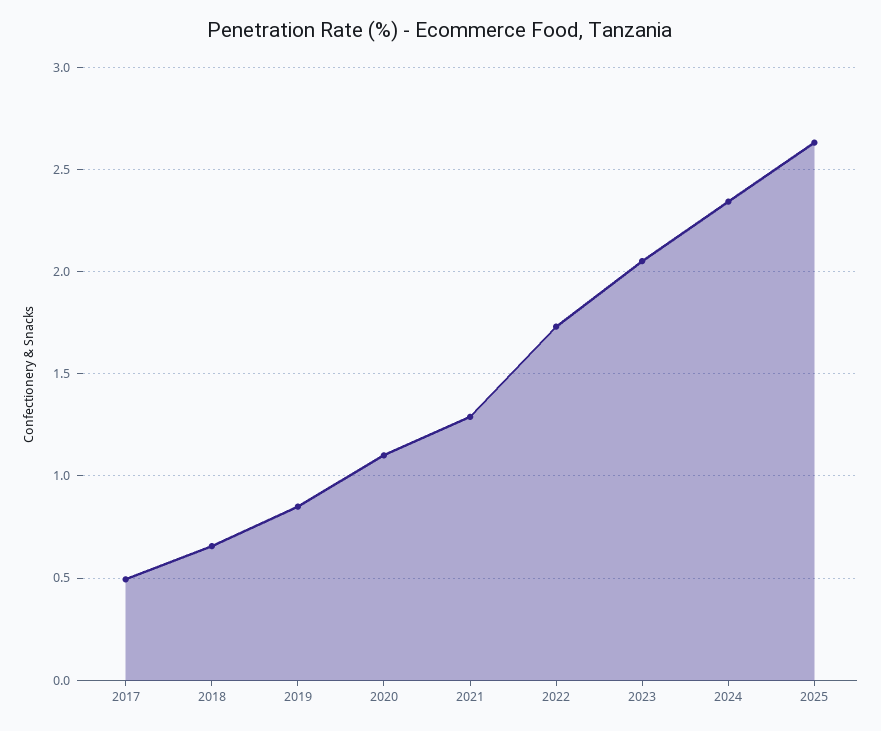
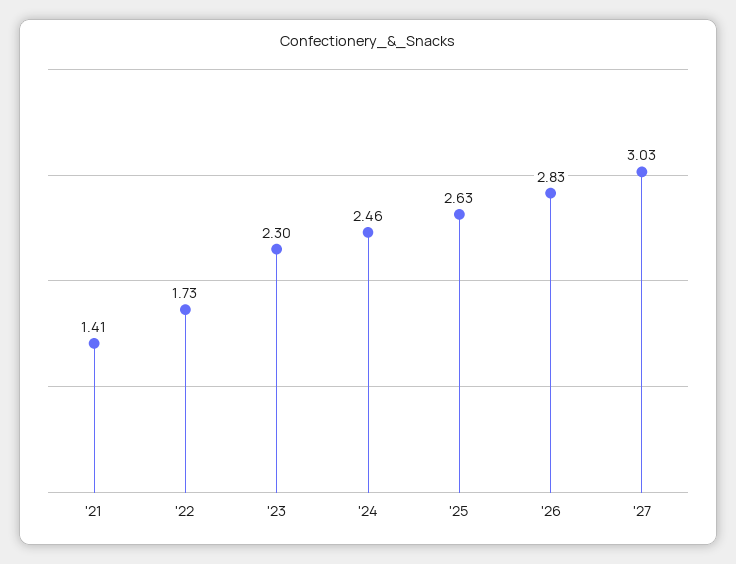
2017: 0.5 -> none
2018: 0.65 -> none
2019: 0.85 -> none
2020: 1.1 -> none
2021: 1.3 -> 1.41
2023: 2.05 -> 2.3
2024: 2.35 -> 2.46
'26: none -> 2.83
'27: none -> 3.03

